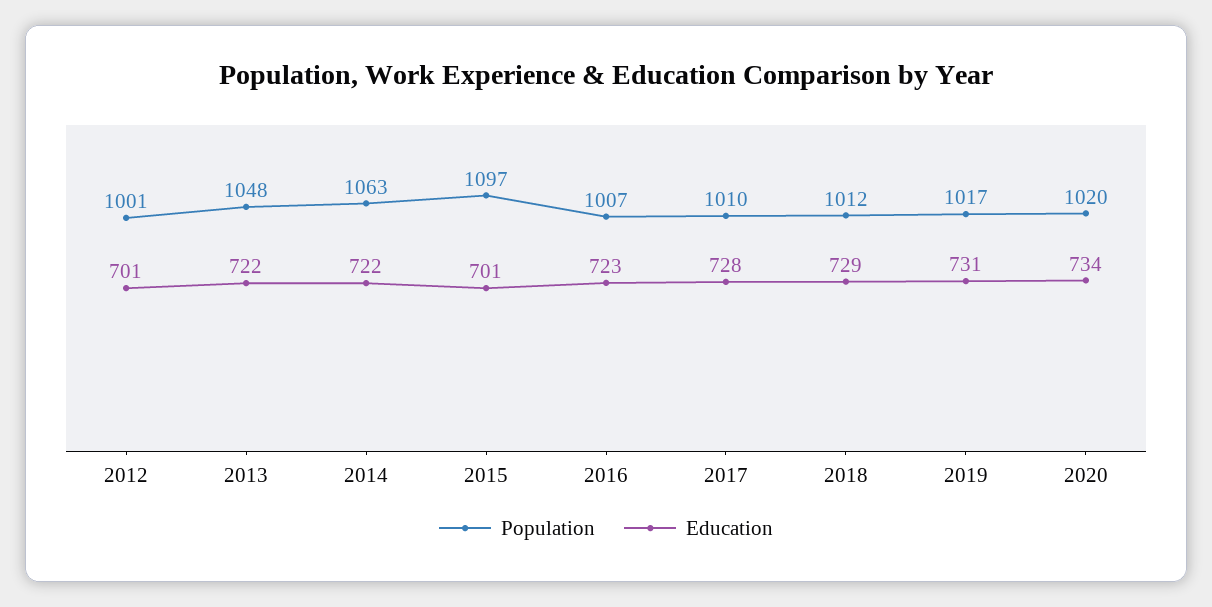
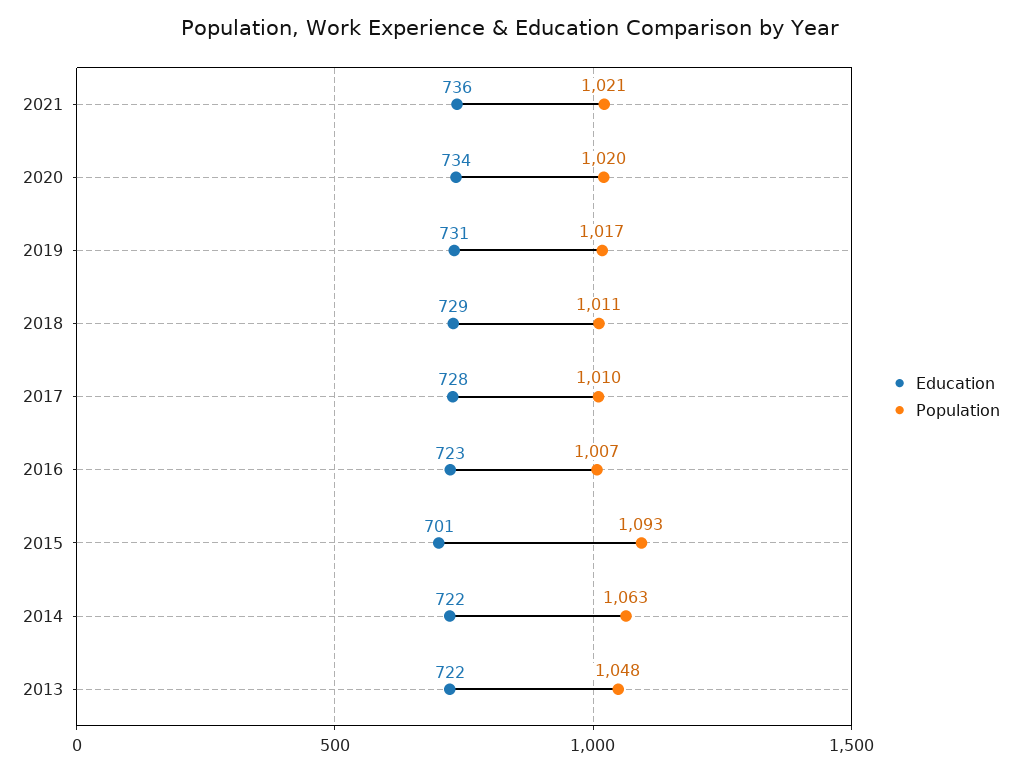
Population, 2012: 1001 -> none
Education, 2012: 701 -> none
Population, 2015: 1097 -> 1093
Population, 2018: 1012 -> 1011
Education, 2021: none -> 736
Population, 2021: none -> 1021

